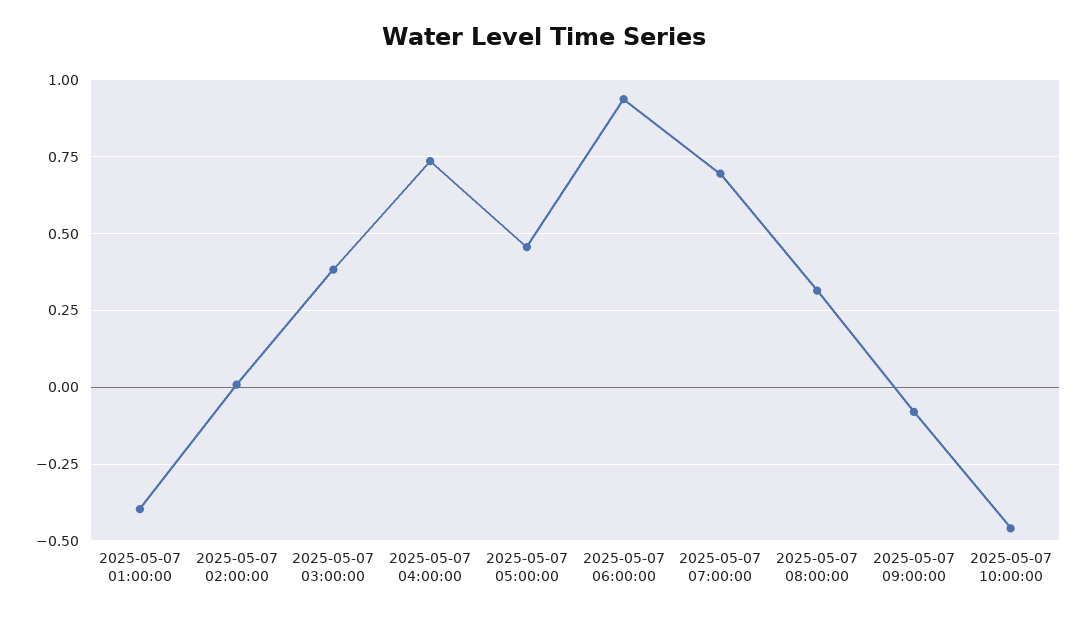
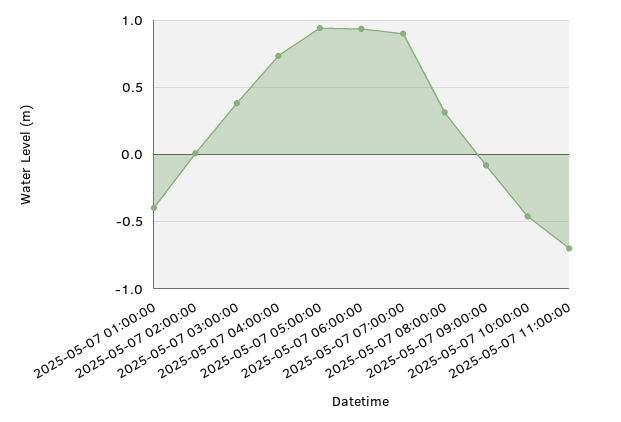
2025-05-07 05:00:00: 0.45 -> 0.95
2025-05-07 07:00:00: 0.7 -> 0.9
2025-05-07 11:00:00: none -> -0.7

